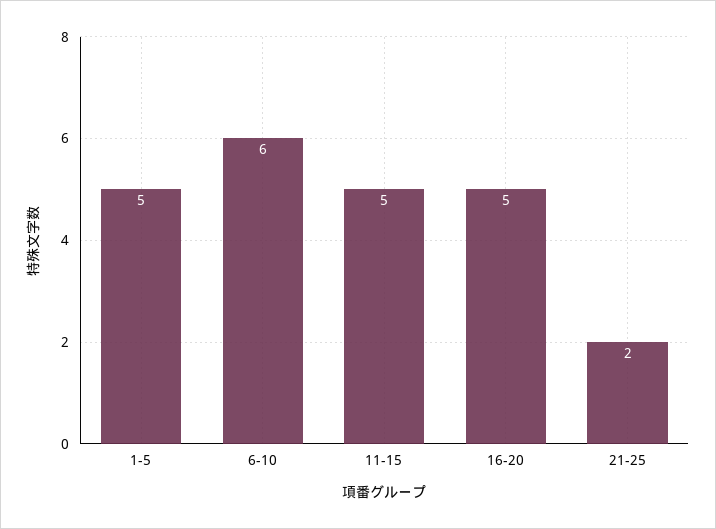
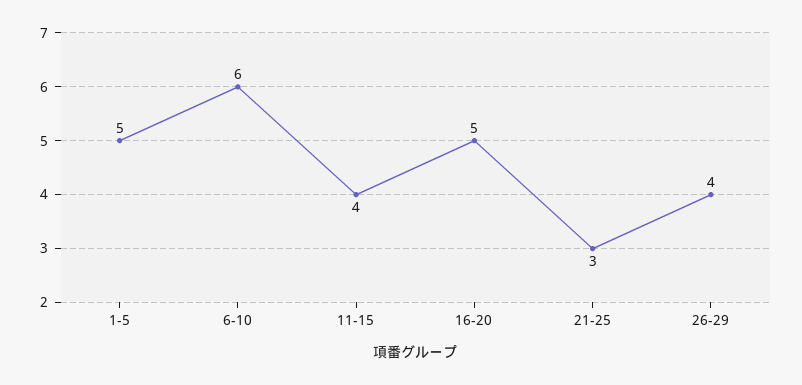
11-15: 5 -> 4
21-25: 2 -> 3
26-29: none -> 4

